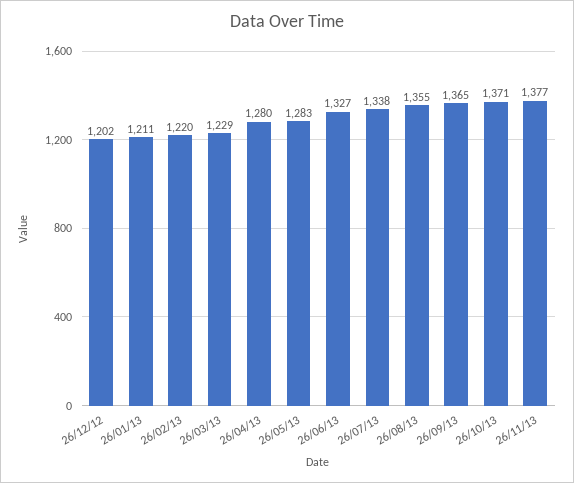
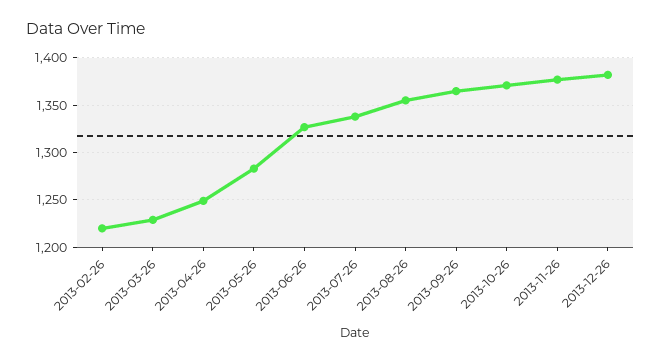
26/12/12: 1202 -> none
26/01/13: 1211 -> none
26/04/13: 1280 -> 1250
2013-12-26: none -> 1380

